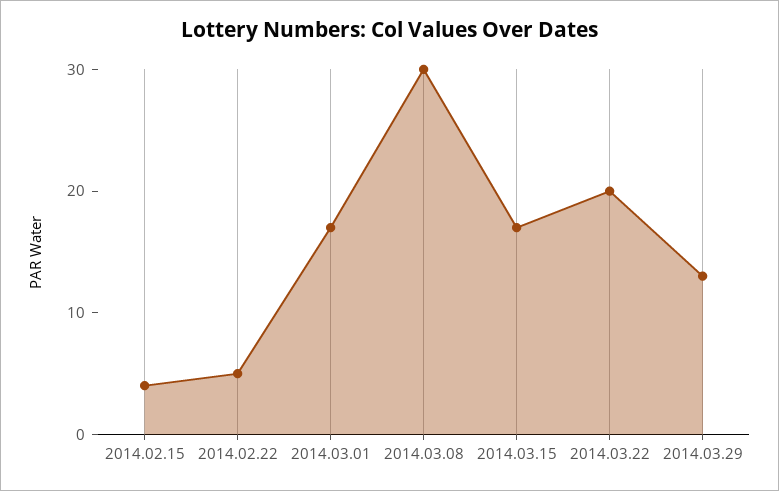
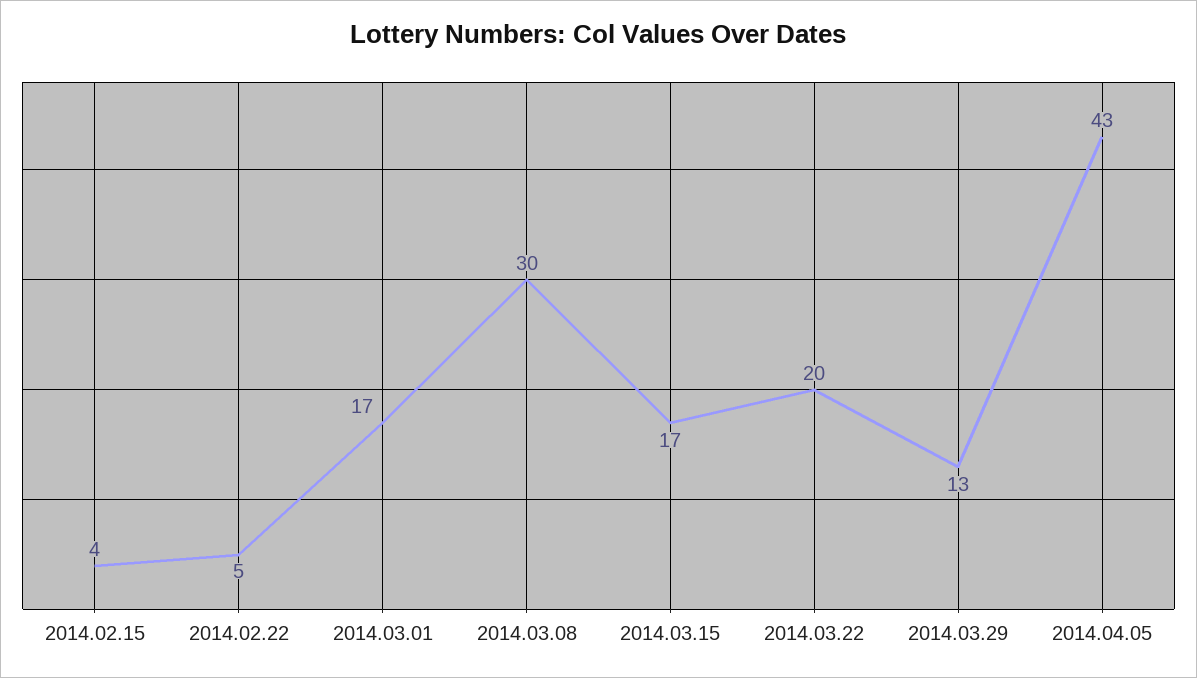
2014.04.05: none -> 43

